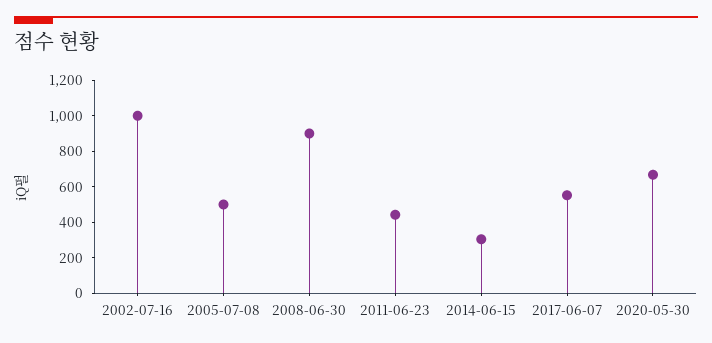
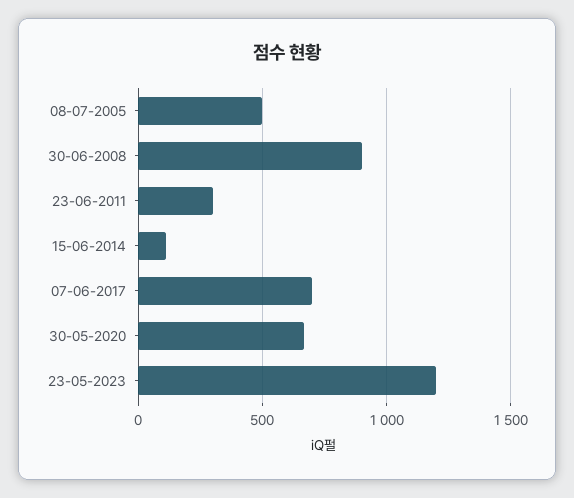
2002-07-16: 1000 -> none
2011-06-23: 450 -> 300
2014-06-15: 300 -> 100
2017-06-07: 550 -> 700
23-05-2023: none -> 1200

